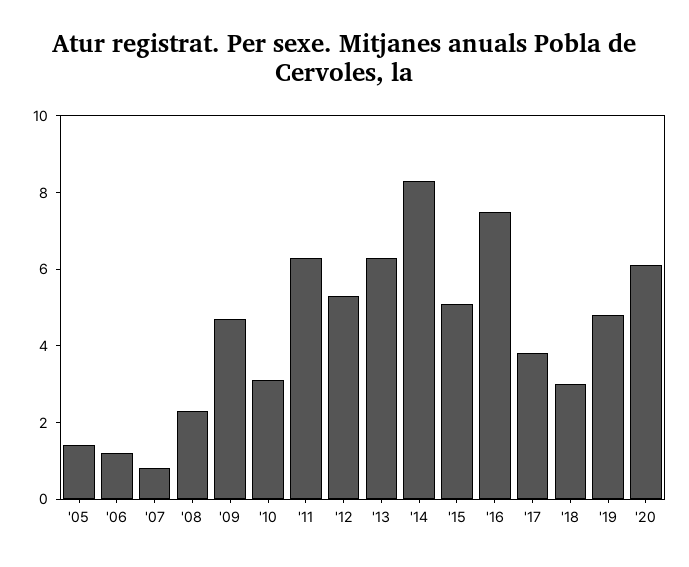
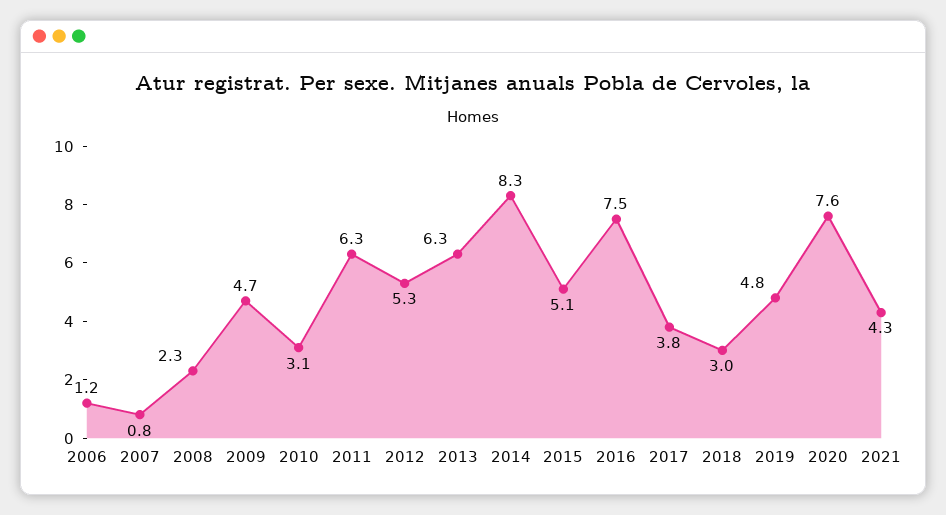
'05: 1.5 -> none
'20: 6 -> 7.6
2021: none -> 4.3

